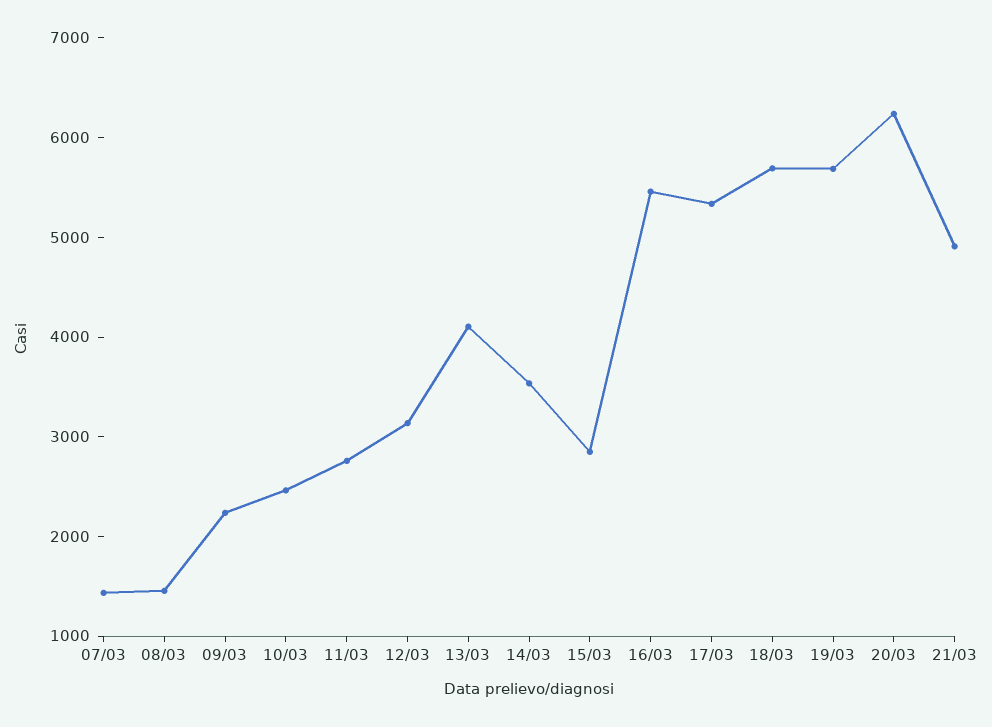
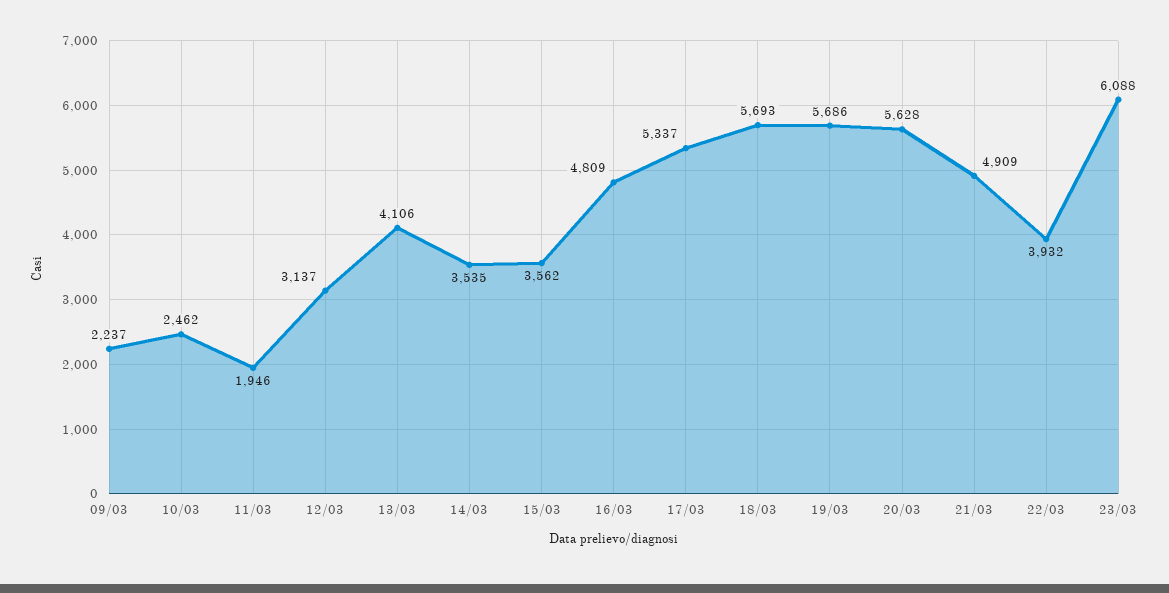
07/03: 1400 -> none
08/03: 1400 -> none
11/03: 2800 -> 1946
15/03: 2800 -> 3562
16/03: 5400 -> 4809
20/03: 6200 -> 5628
22/03: none -> 3932
23/03: none -> 6088

